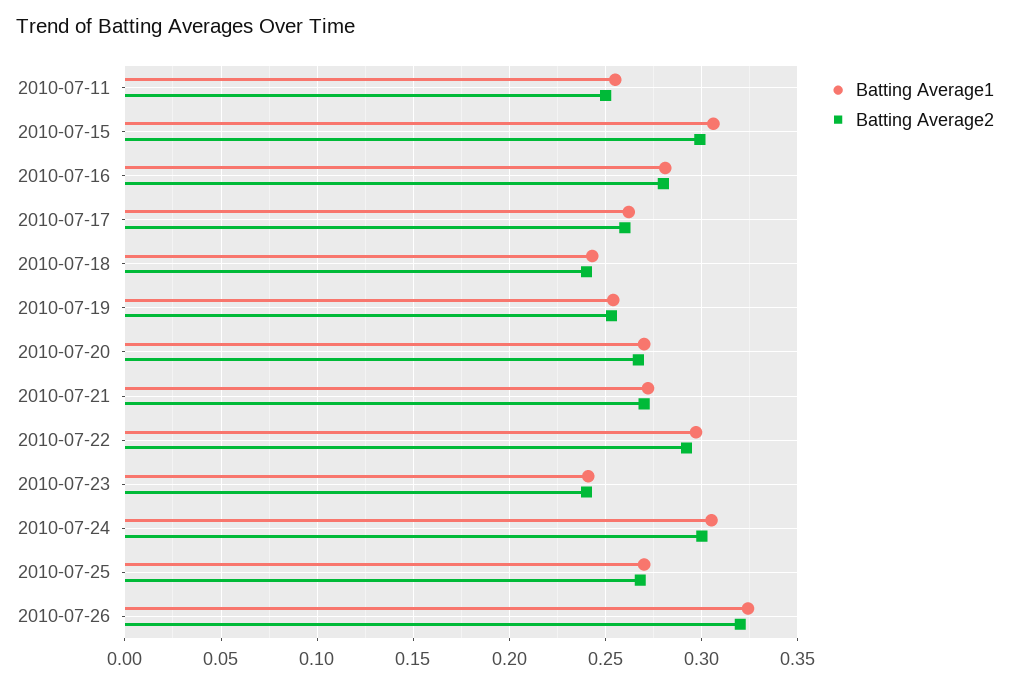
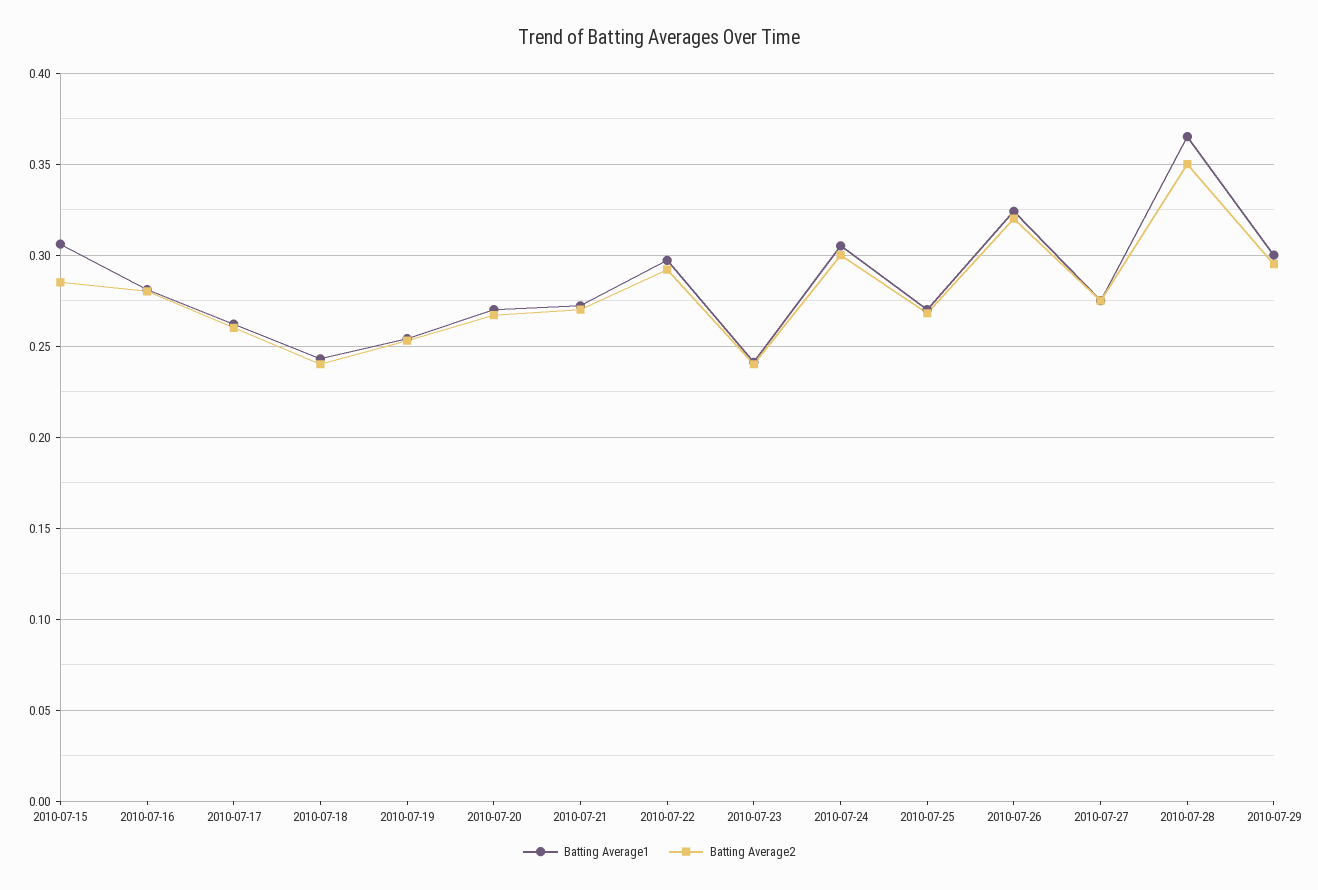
Batting Average1, 2010-07-11: 0.255 -> none
Batting Average2, 2010-07-11: 0.25 -> none
Batting Average2, 2010-07-15: 0.3 -> 0.285
Batting Average1, 2010-07-27: none -> 0.275
Batting Average2, 2010-07-27: none -> 0.275
Batting Average1, 2010-07-28: none -> 0.365
Batting Average2, 2010-07-28: none -> 0.35
Batting Average1, 2010-07-29: none -> 0.3
Batting Average2, 2010-07-29: none -> 0.295

